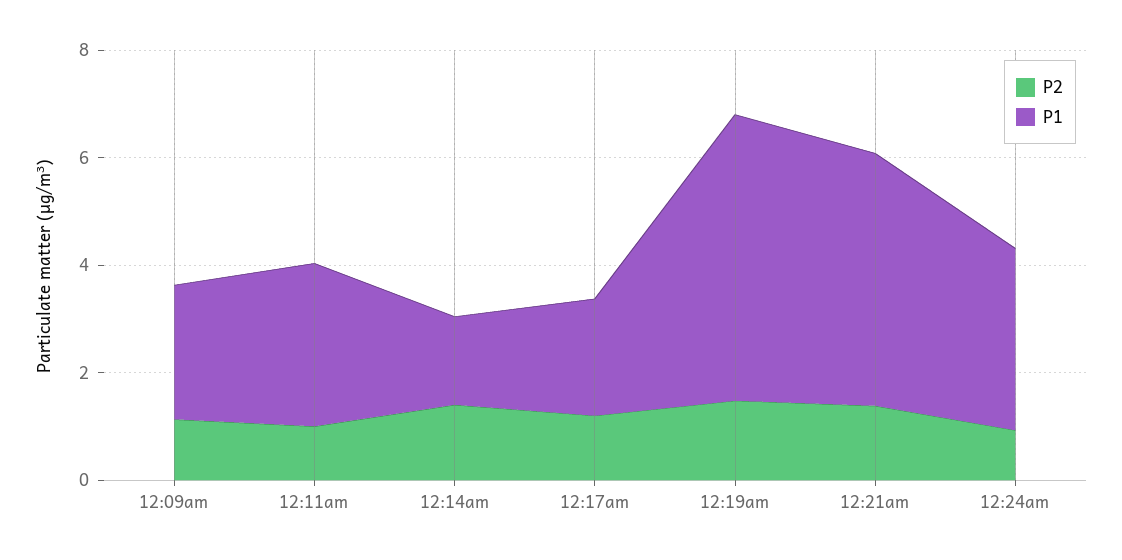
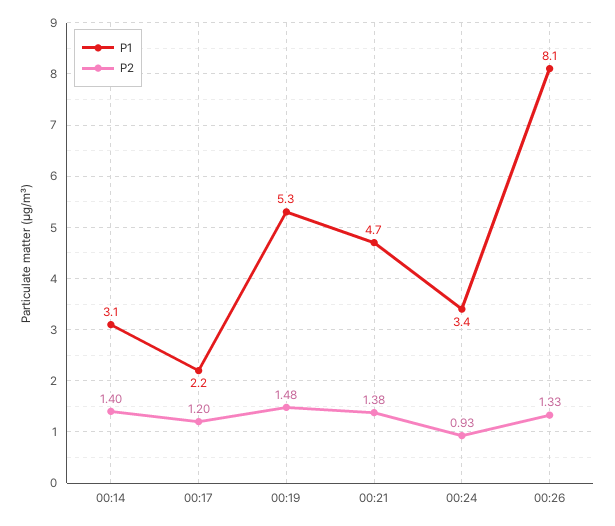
P2, 12:09am: 1 -> none
P1, 12:09am: 2.5 -> none
P2, 12:11am: 1 -> none
P1, 12:11am: 3 -> none
P1, 12:14am: 1.5 -> 3.1
P1, 00:26: none -> 8.1
P2, 00:26: none -> 1.33

